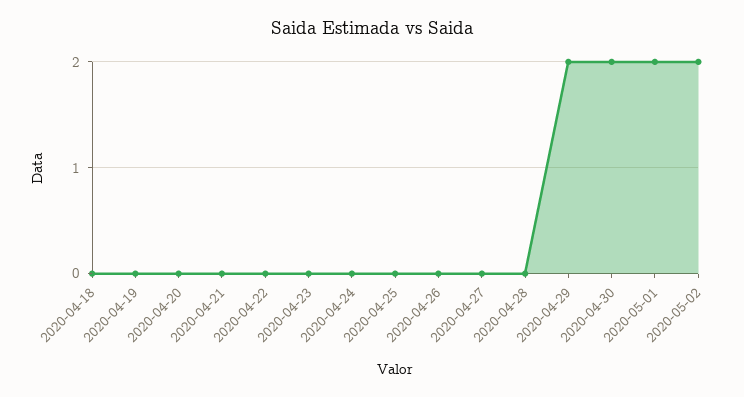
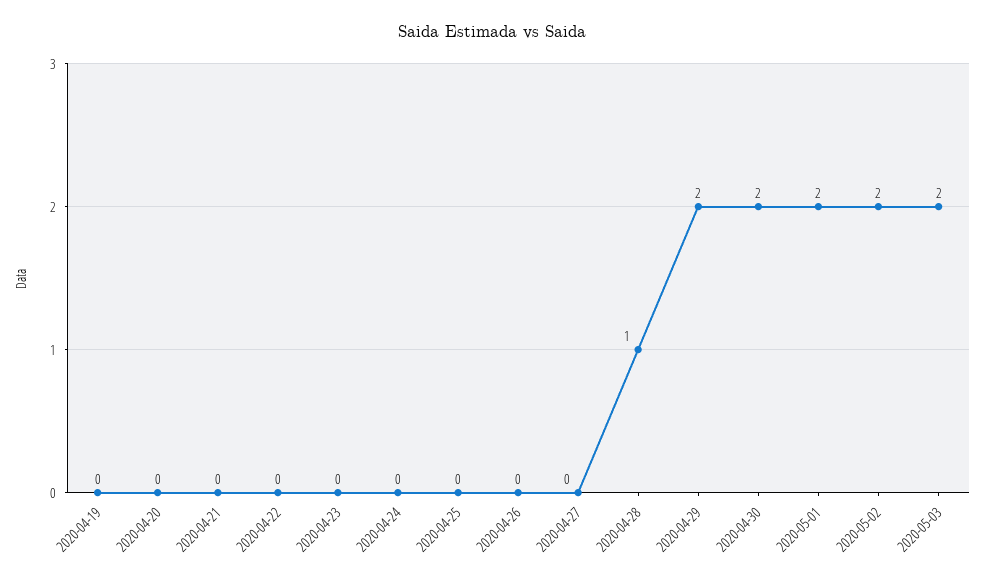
2020-04-18: 0 -> none
2020-04-28: 0 -> 1
2020-05-03: none -> 2

